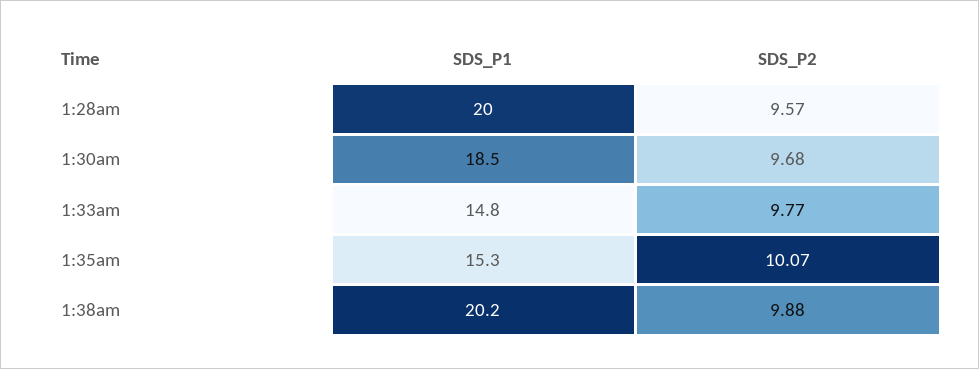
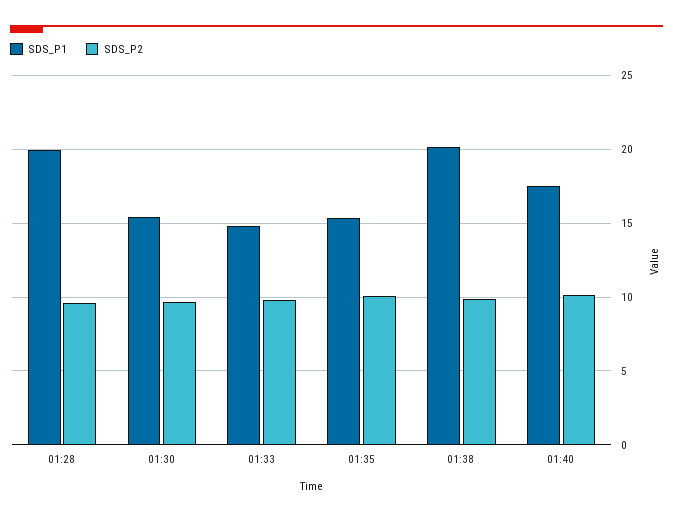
SDS_P1, 1:30am: 18.5 -> 15.5
SDS_P1, 01:40: none -> 17.5
SDS_P2, 01:40: none -> 10

